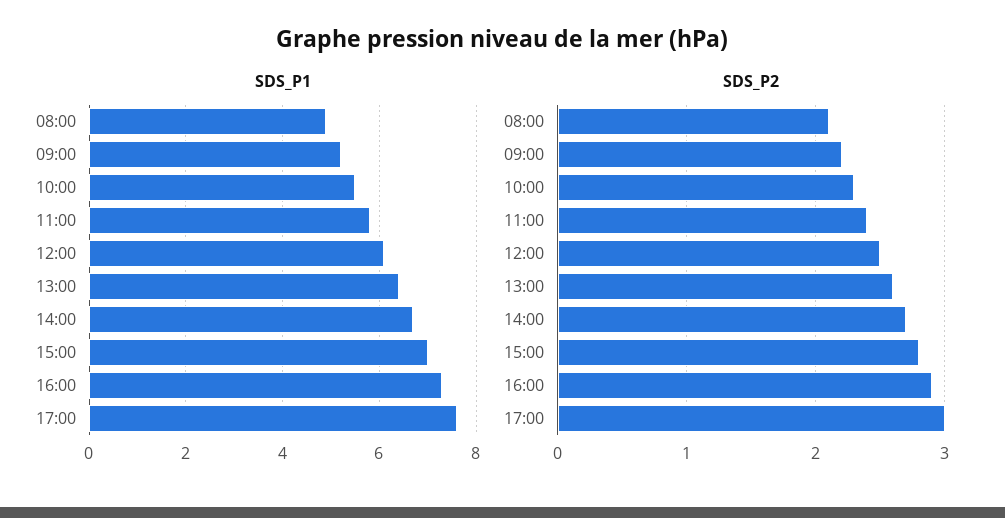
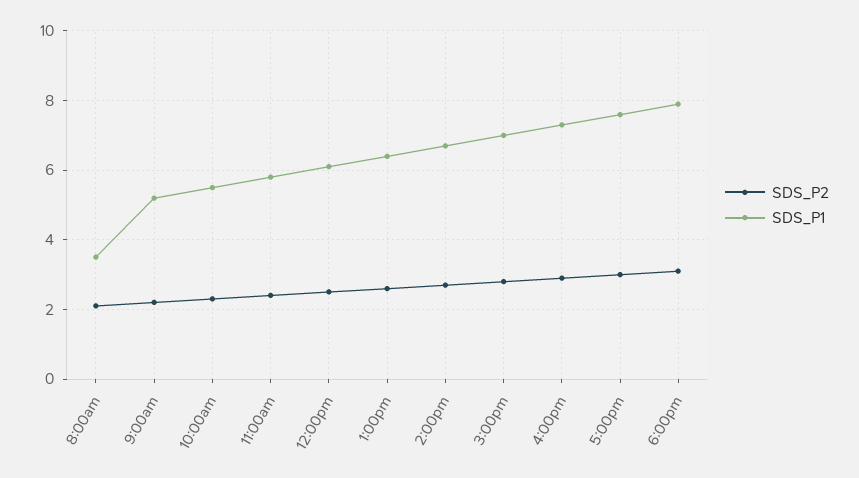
SDS_P1, 08:00: 5 -> 3.5
SDS_P2, 6:00pm: none -> 3
SDS_P1, 6:00pm: none -> 8

